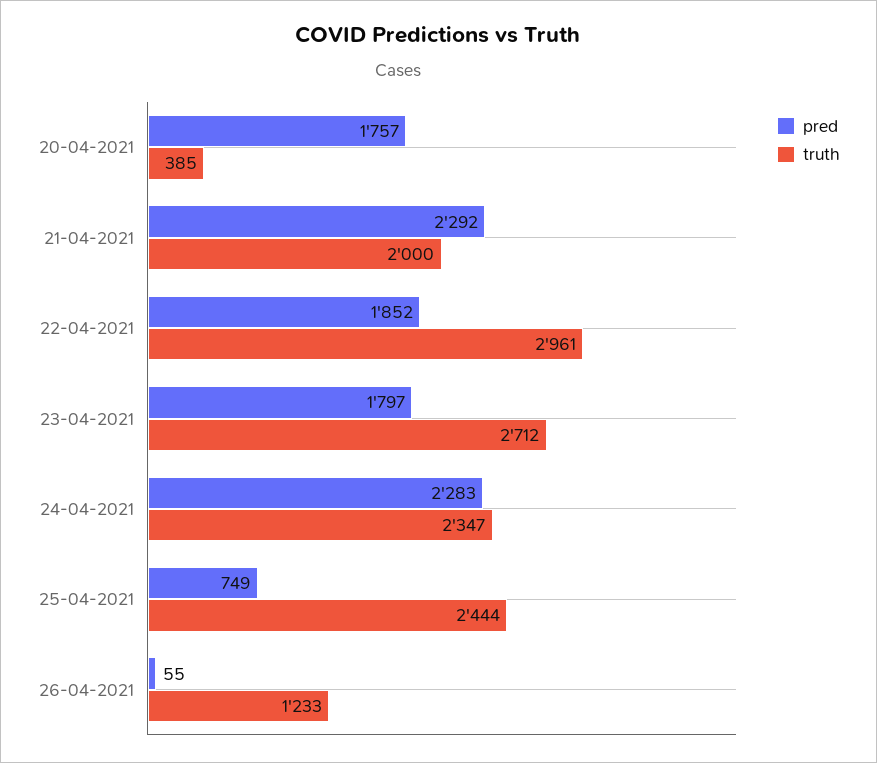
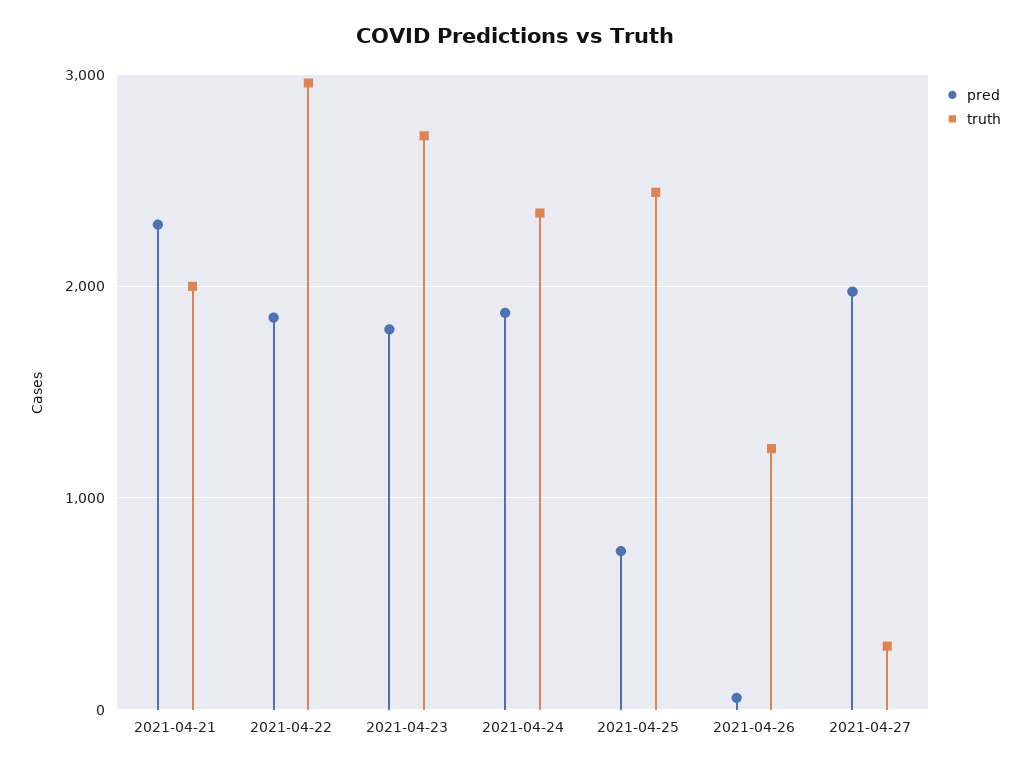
pred, 20-04-2021: 1757 -> none
truth, 20-04-2021: 385 -> none
pred, 24-04-2021: 2283 -> 1900
pred, 2021-04-27: none -> 2000
truth, 2021-04-27: none -> 300

